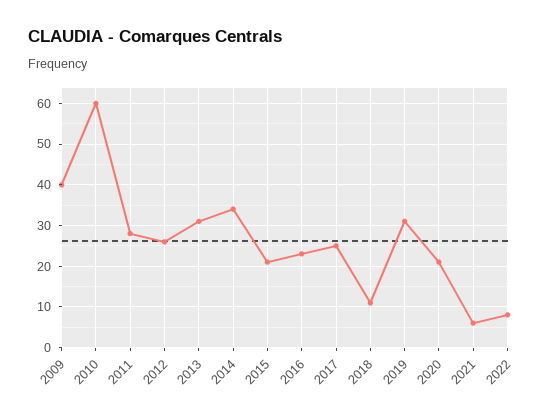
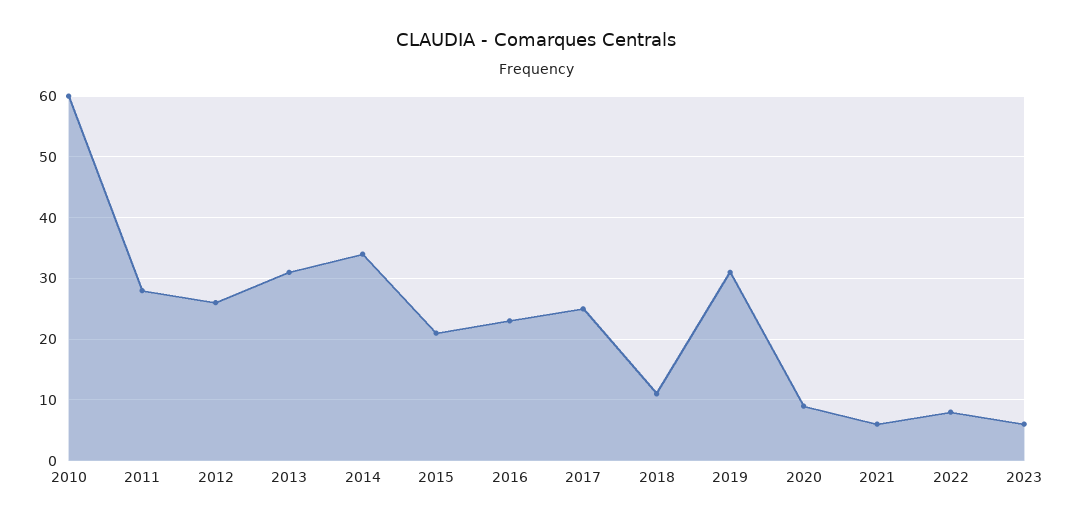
2009: 40 -> none
2020: 20 -> 9
2023: none -> 6

